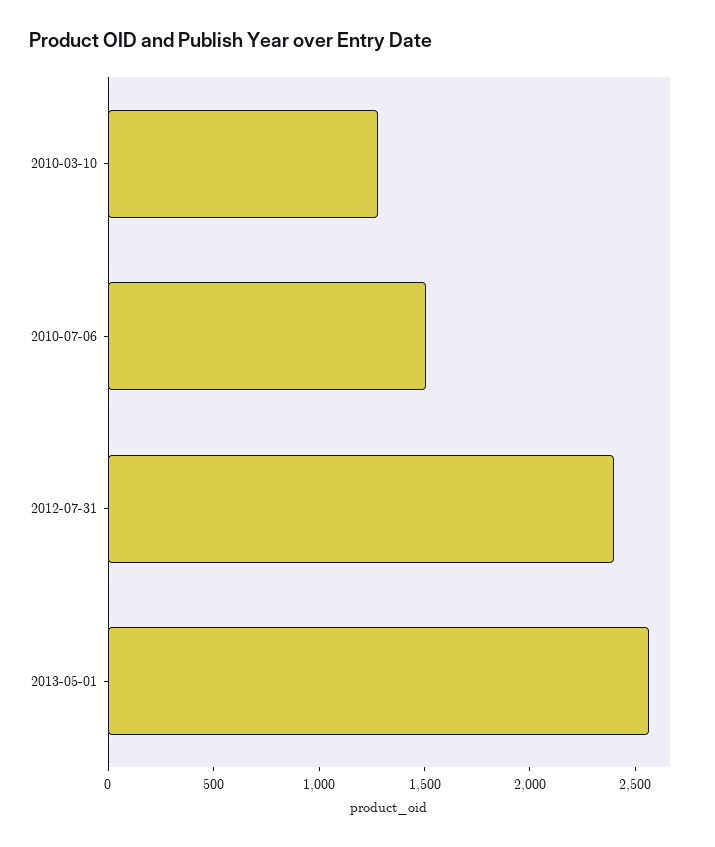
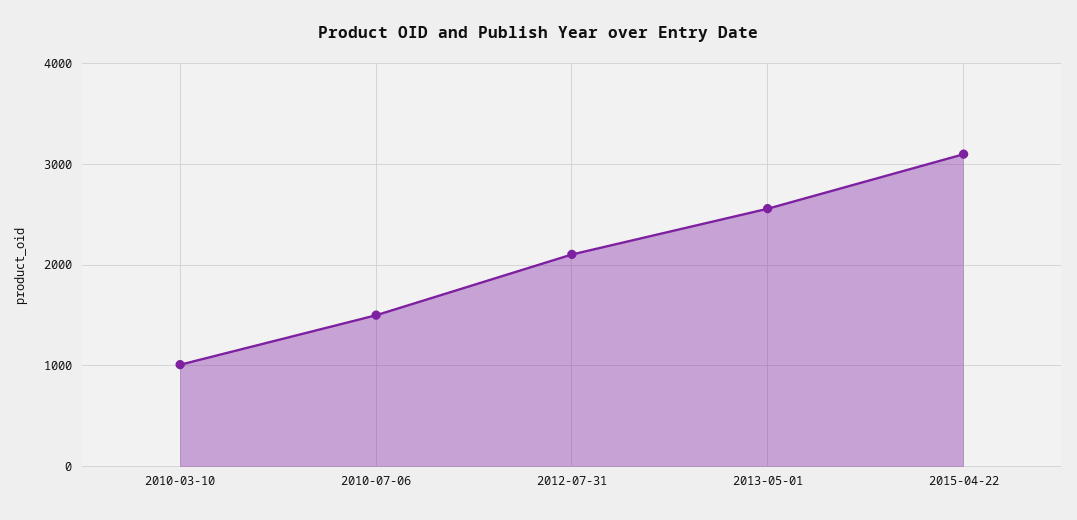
2010-03-10: 1300 -> 1000
2012-07-31: 2400 -> 2100
2015-04-22: none -> 3100

